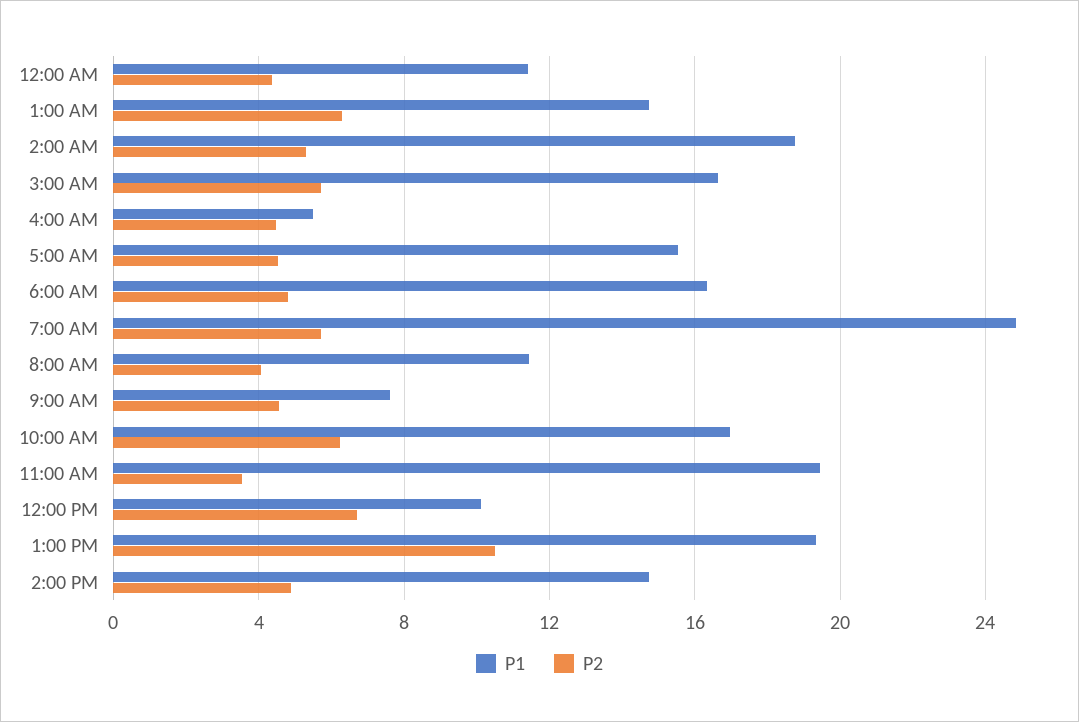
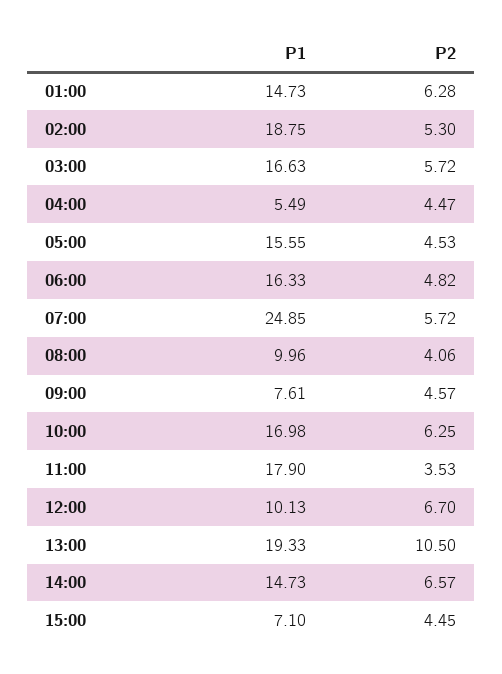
P1, 12:00 AM: 11.5 -> none
P2, 12:00 AM: 4.5 -> none
P1, 8:00 AM: 11.5 -> 9.96
P1, 11:00 AM: 19.5 -> 17.9
P2, 2:00 PM: 5 -> 6.57
P1, 15:00: none -> 7.1
P2, 15:00: none -> 4.45

